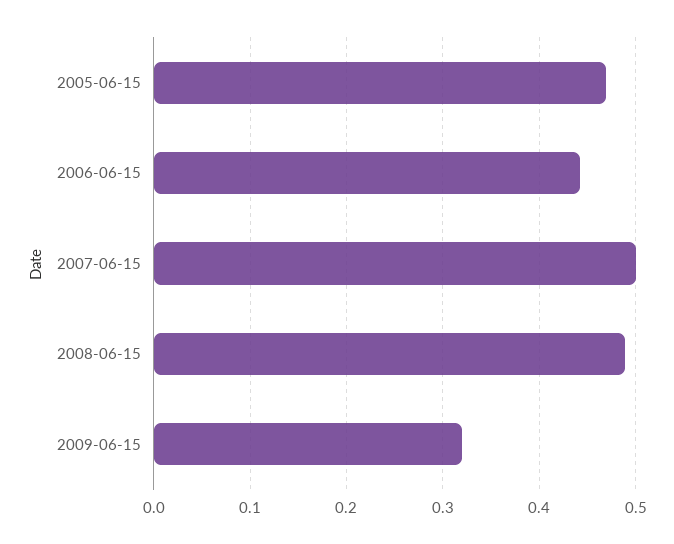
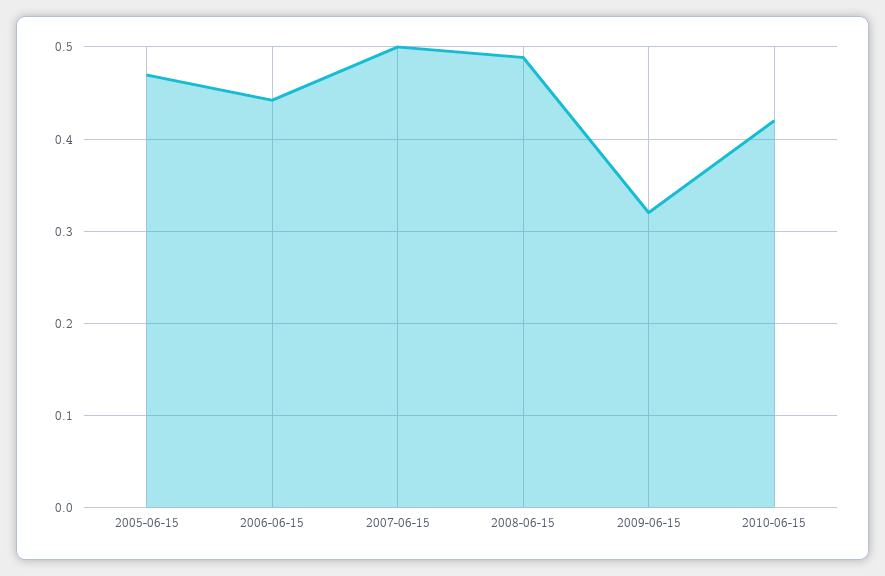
2010-06-15: none -> 0.42

